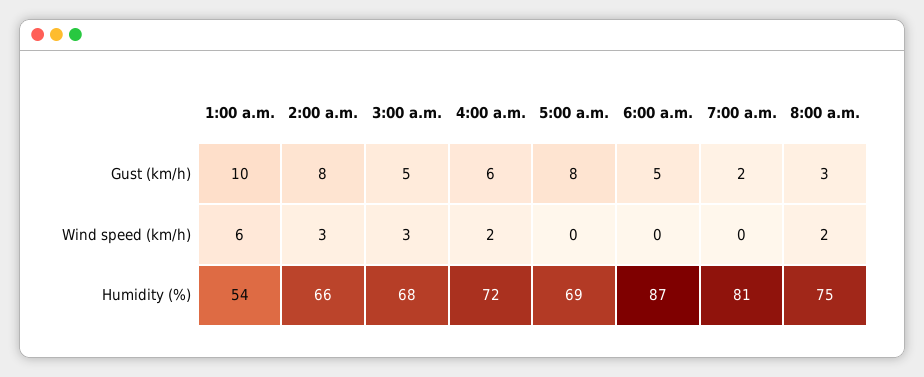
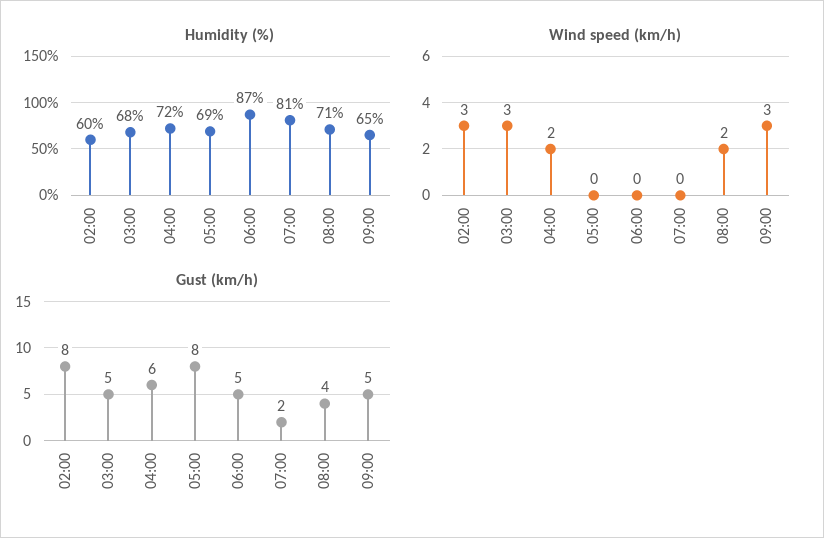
Gust (km/h), 1:00 a.m.: 10 -> none
Gust (km/h), 8:00 a.m.: 3 -> 4
Wind speed (km/h), 1:00 a.m.: 6 -> none
Humidity (%), 1:00 a.m.: 54 -> none
Humidity (%), 2:00 a.m.: 66 -> 60
Humidity (%), 8:00 a.m.: 75 -> 71
Humidity (%), 09:00: none -> 65
Wind speed (km/h), 09:00: none -> 3
Gust (km/h), 09:00: none -> 5

